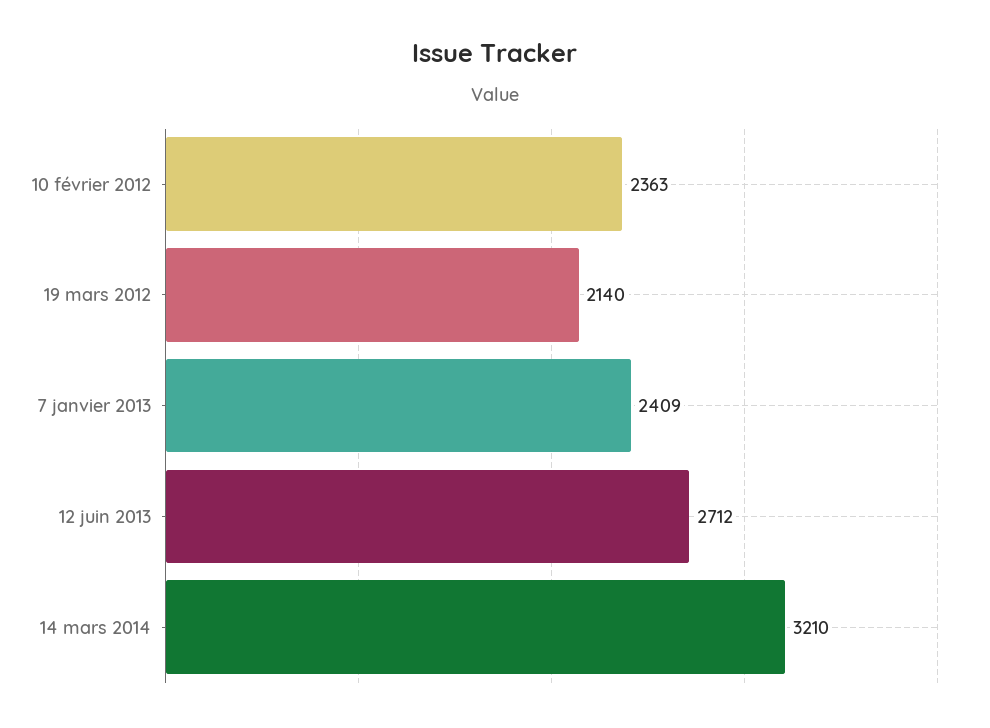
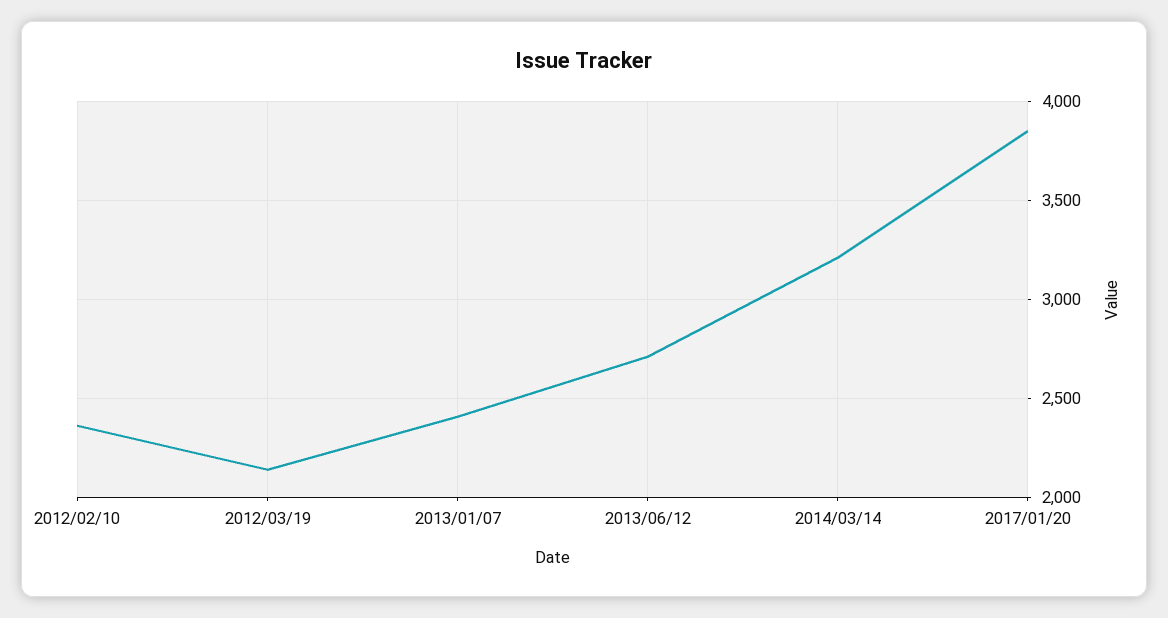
2017/01/20: none -> 3850

